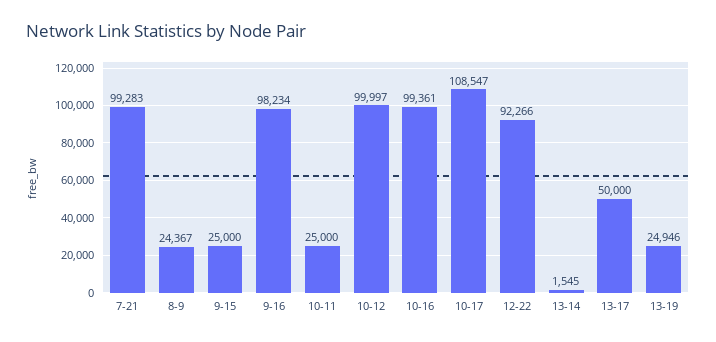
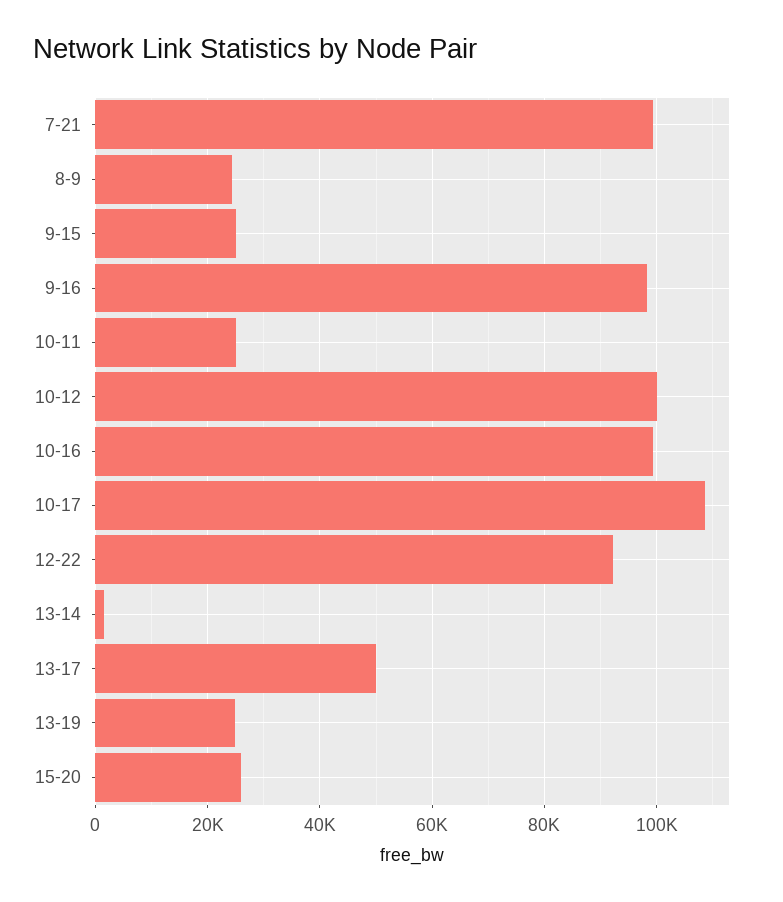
15-20: none -> 26000

